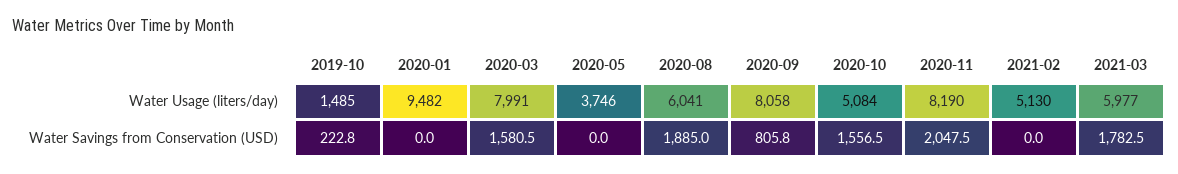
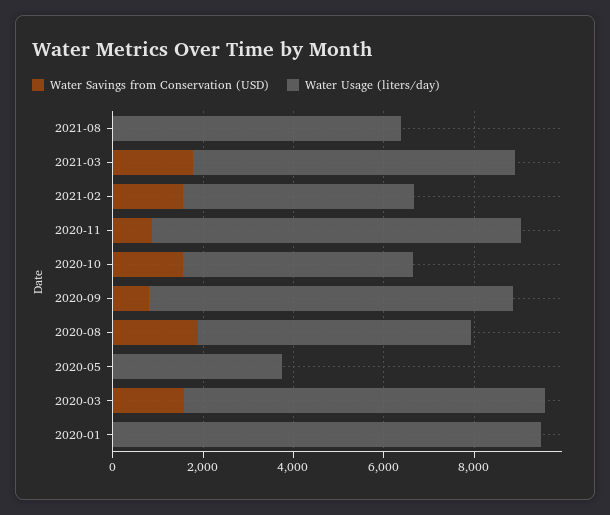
Water Usage (liters/day), 2019-10: 1485 -> none
Water Usage (liters/day), 2021-03: 5977 -> 7000
Water Savings from Conservation (USD), 2019-10: 222.8 -> none
Water Savings from Conservation (USD), 2020-11: 2047.5 -> 1000
Water Savings from Conservation (USD), 2021-02: 0 -> 1500
Water Savings from Conservation (USD), 2021-08: none -> 0
Water Usage (liters/day), 2021-08: none -> 6500

